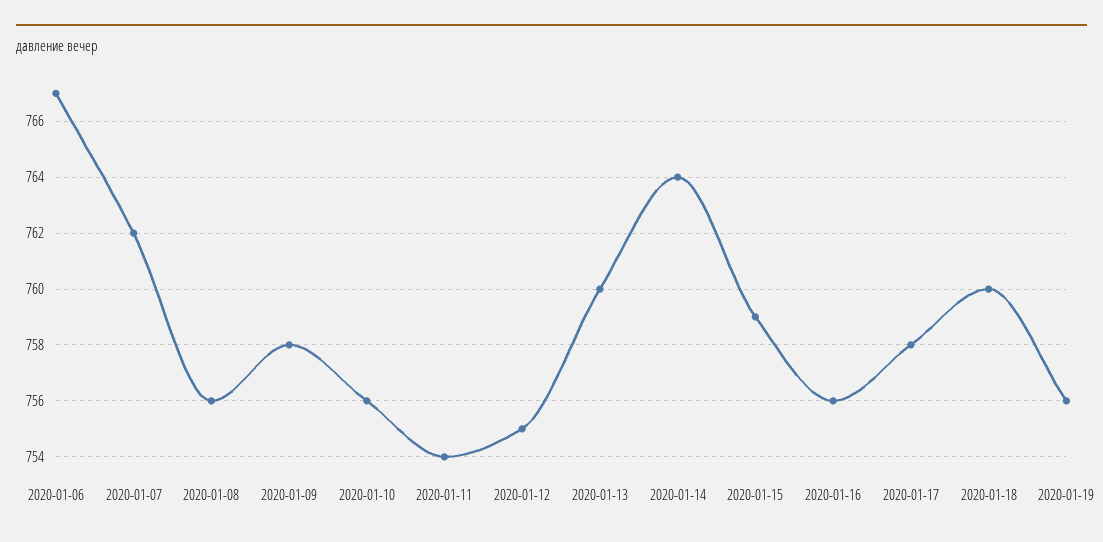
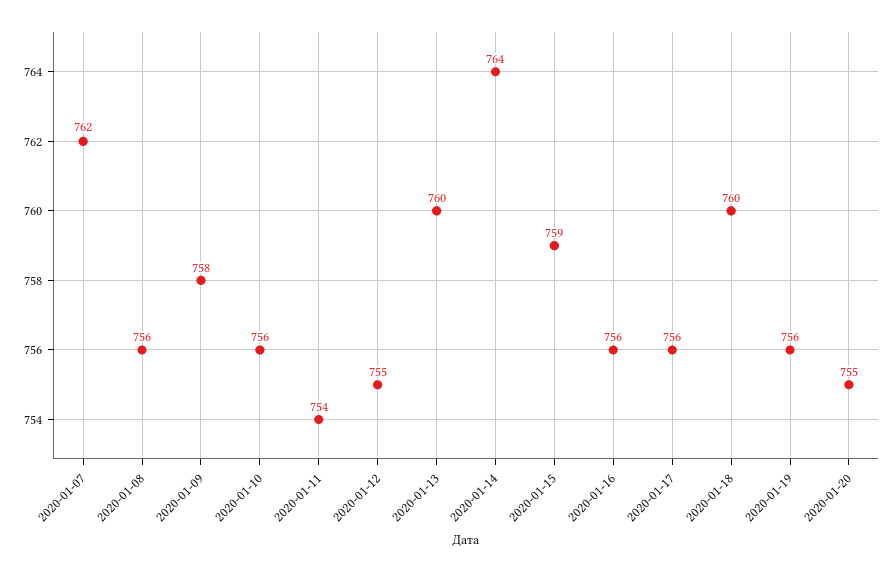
2020-01-06: 767 -> none
2020-01-17: 758 -> 756
2020-01-20: none -> 755

